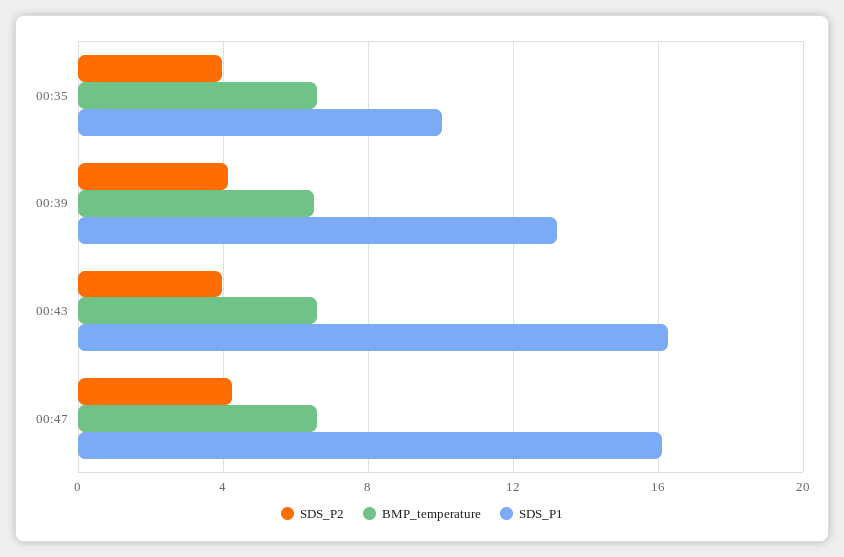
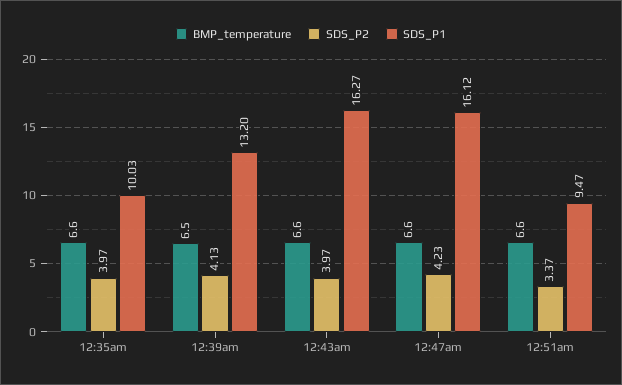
BMP_temperature, 12:51am: none -> 6.6
SDS_P2, 12:51am: none -> 3.37
SDS_P1, 12:51am: none -> 9.47

